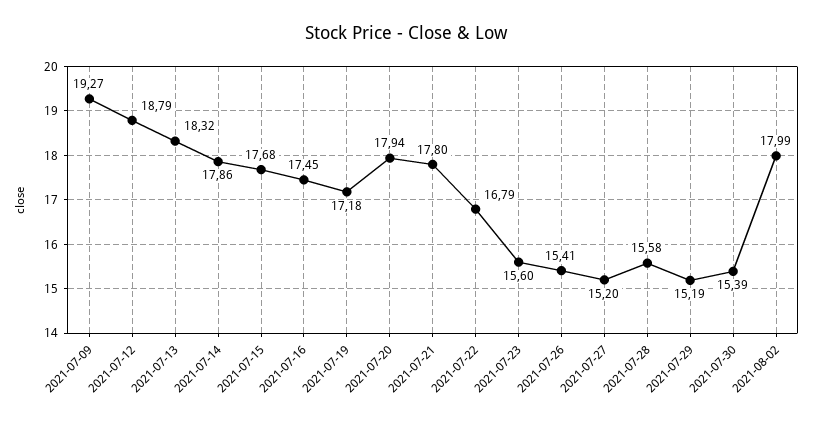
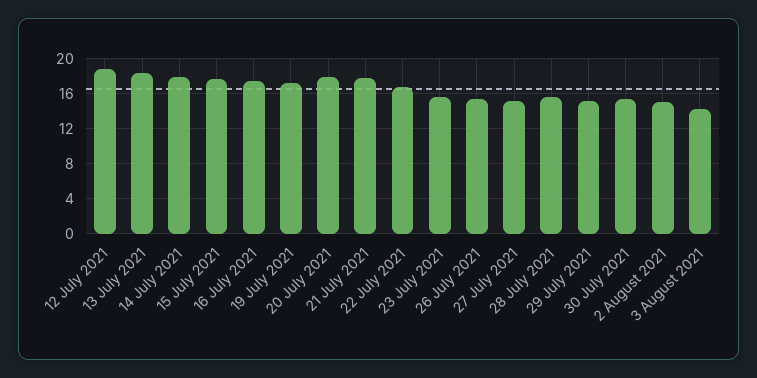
2021-07-09: 19.27 -> none
2021-08-02: 17.99 -> 15
3 August 2021: none -> 14

